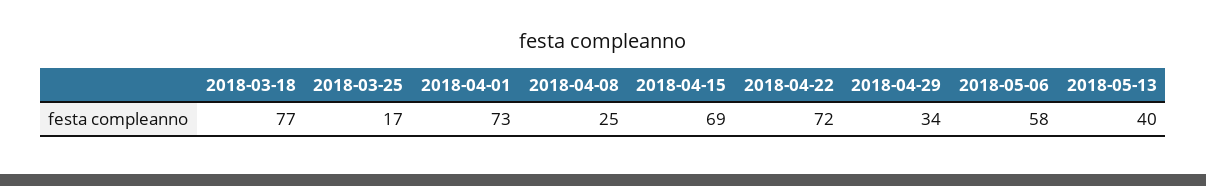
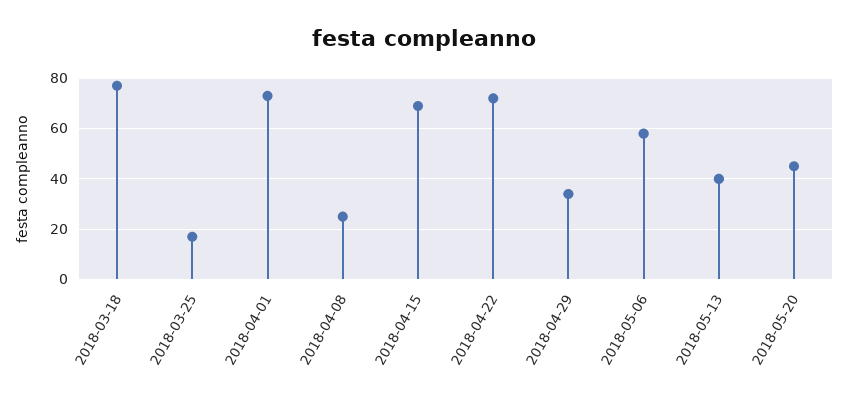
2018-05-20: none -> 45

